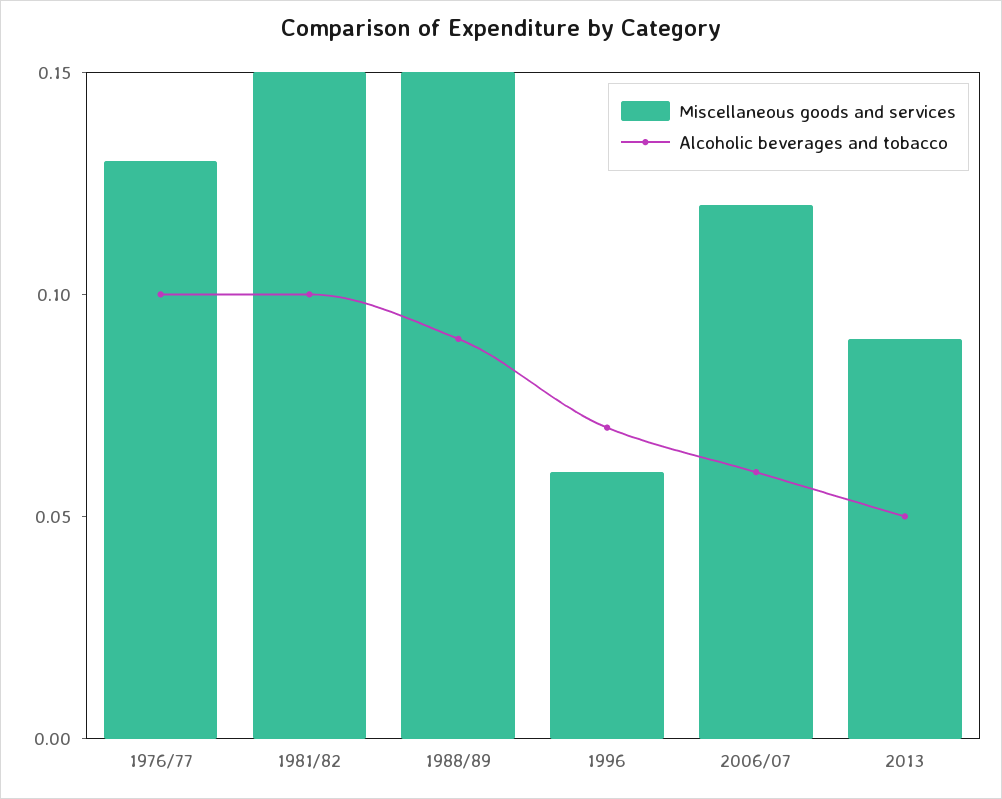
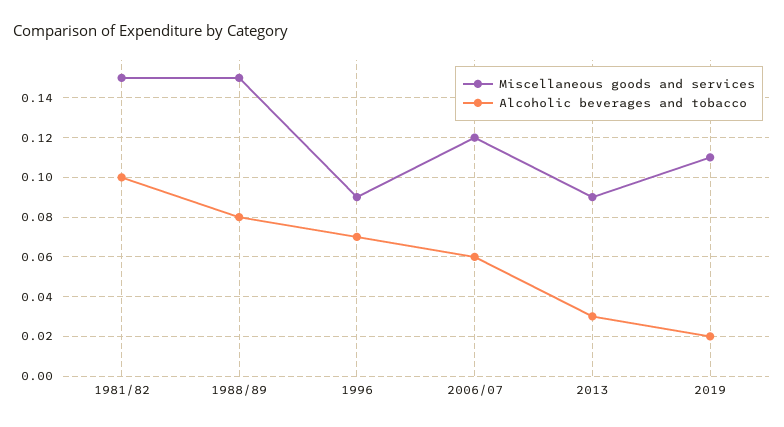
Miscellaneous goods and services, 1976/77: 0.13 -> none
Alcoholic beverages and tobacco, 1976/77: 0.1 -> none
Alcoholic beverages and tobacco, 1988/89: 0.09 -> 0.08
Miscellaneous goods and services, 1996: 0.06 -> 0.09
Alcoholic beverages and tobacco, 2013: 0.05 -> 0.03
Miscellaneous goods and services, 2019: none -> 0.11
Alcoholic beverages and tobacco, 2019: none -> 0.02

